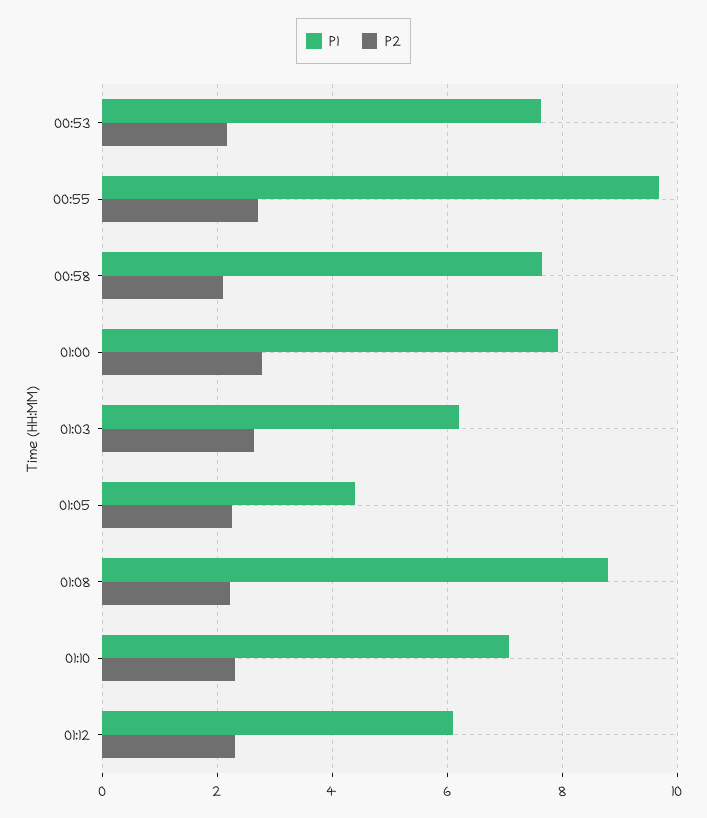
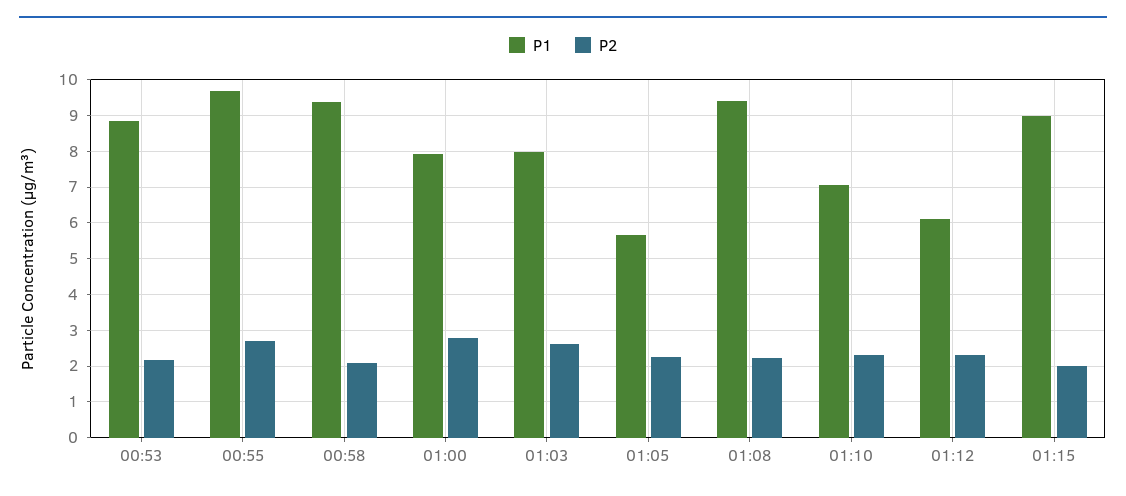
P1, 00:53: 7.6 -> 8.8
P1, 00:58: 7.6 -> 9.4
P1, 01:03: 6.2 -> 8
P1, 01:05: 4.4 -> 5.6
P1, 01:08: 8.8 -> 9.4
P1, 01:15: none -> 9
P2, 01:15: none -> 2

